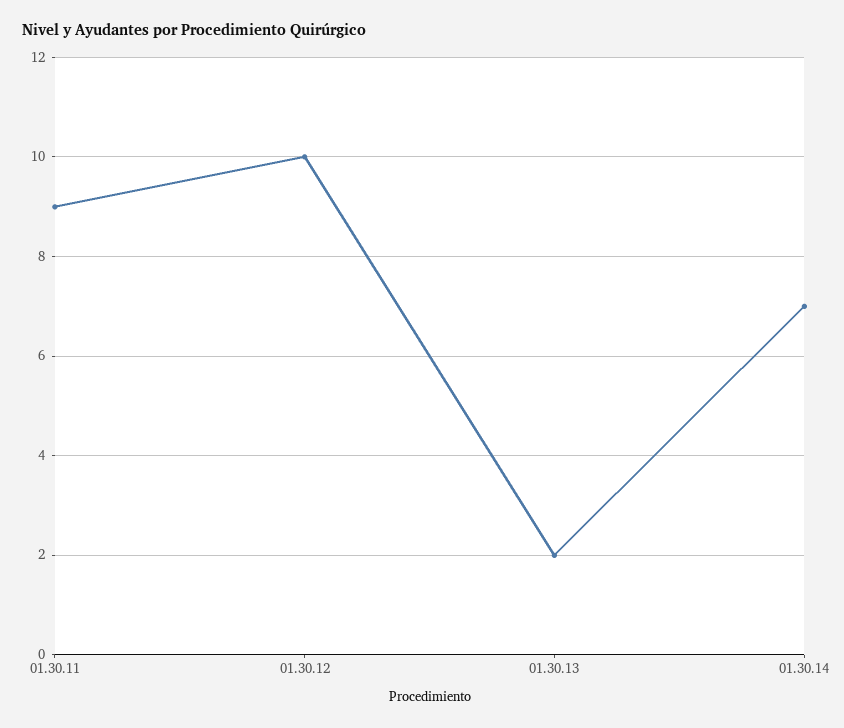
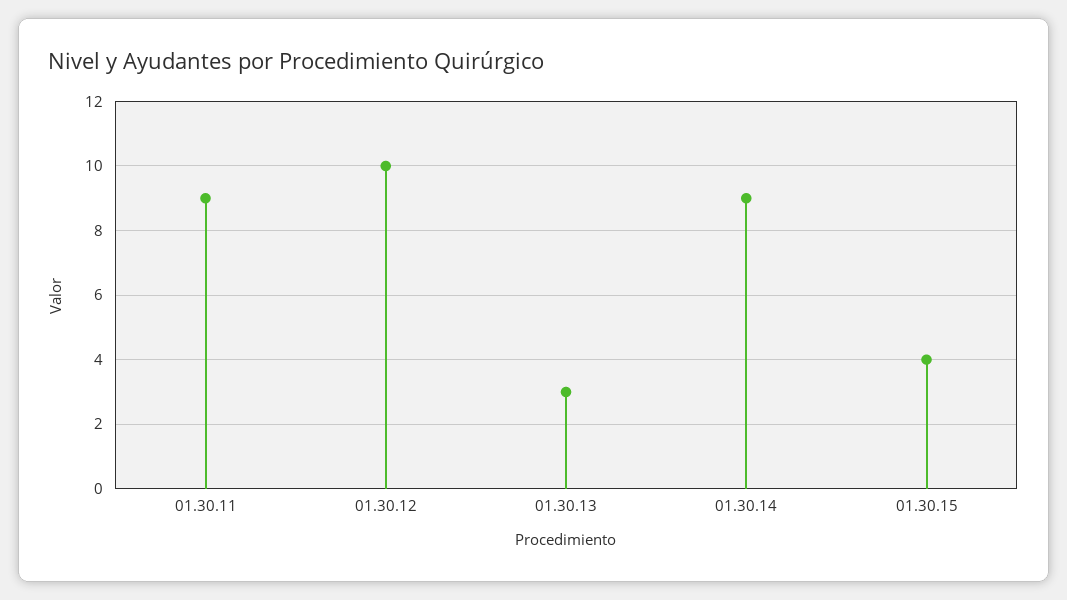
01.30.13: 2 -> 3
01.30.14: 7 -> 9
01.30.15: none -> 4

